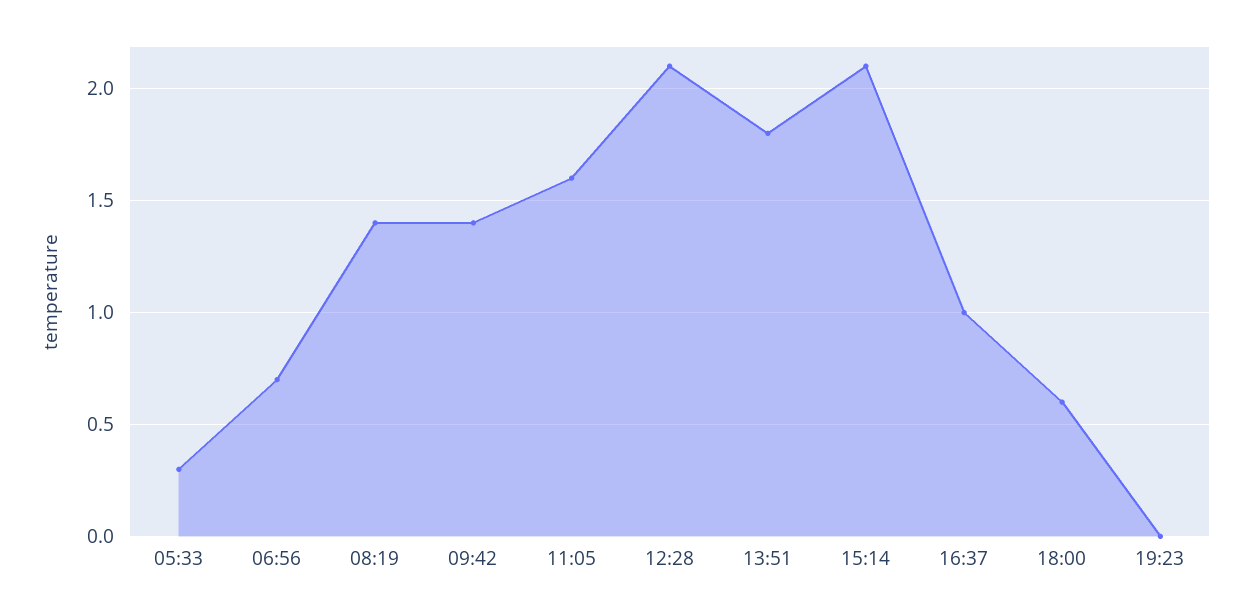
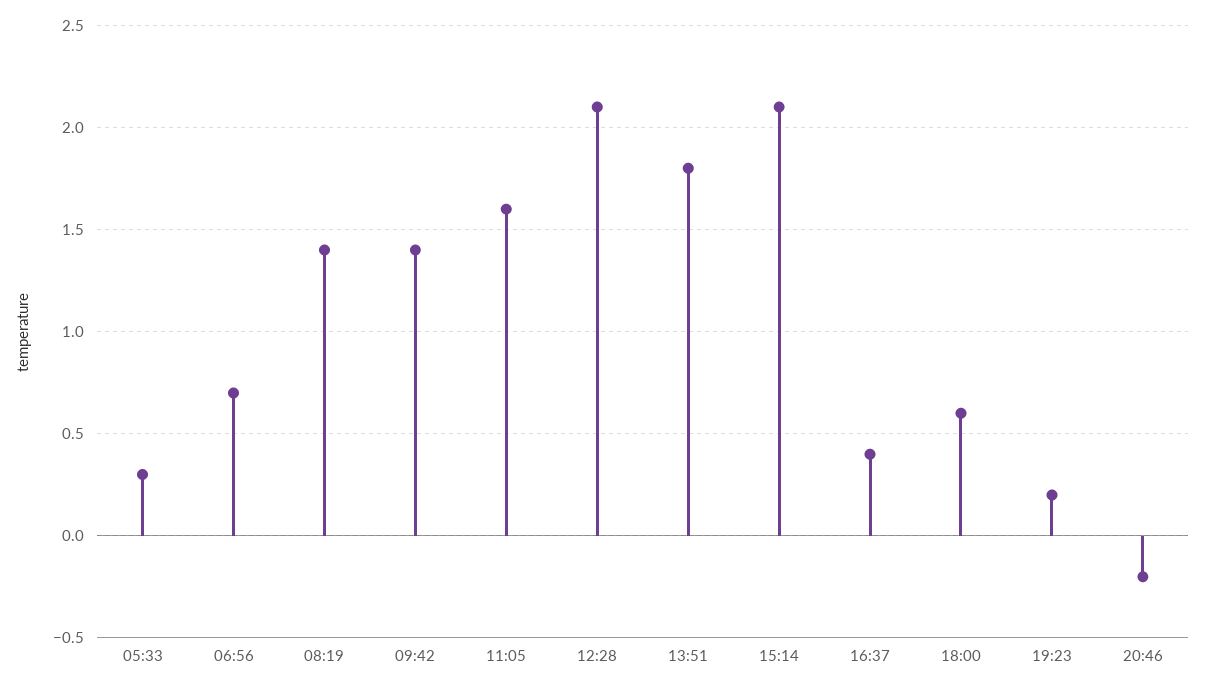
16:37: 1 -> 0.4
19:23: 0 -> 0.2
20:46: none -> -0.2

